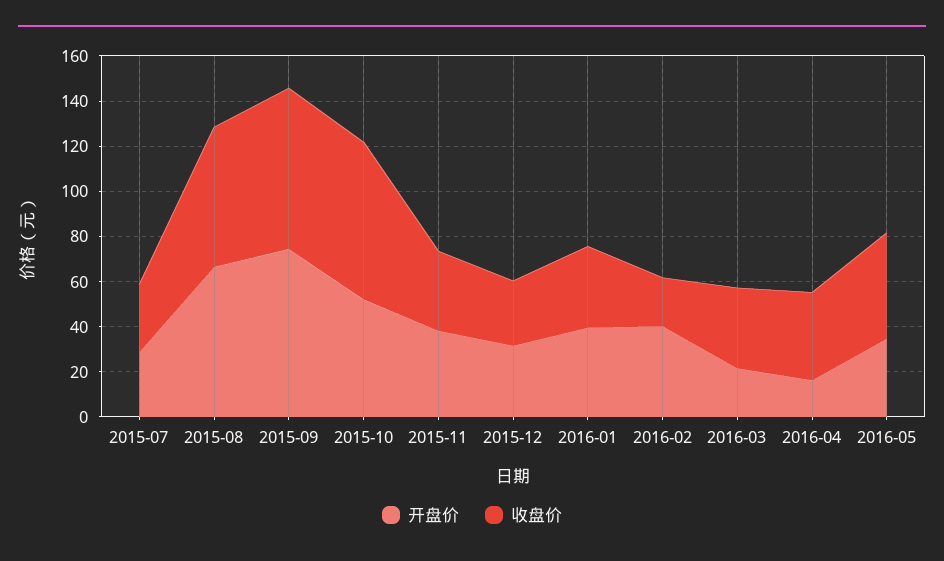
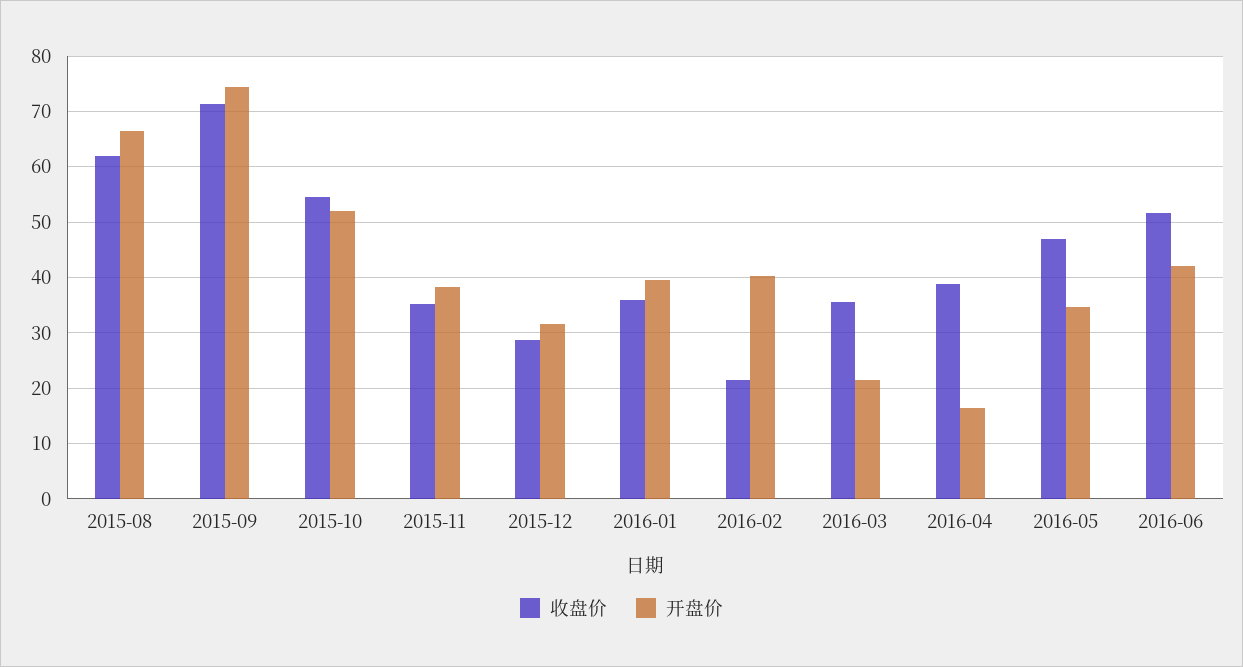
开盘价, 2015-07: 30 -> none
收盘价, 2015-07: 30 -> none
收盘价, 2015-10: 70 -> 54
收盘价, 2016-06: none -> 52
开盘价, 2016-06: none -> 42

